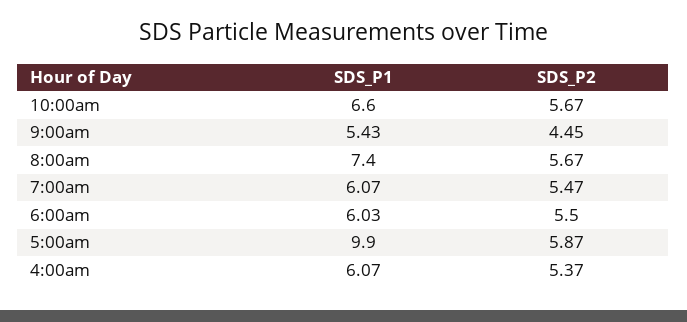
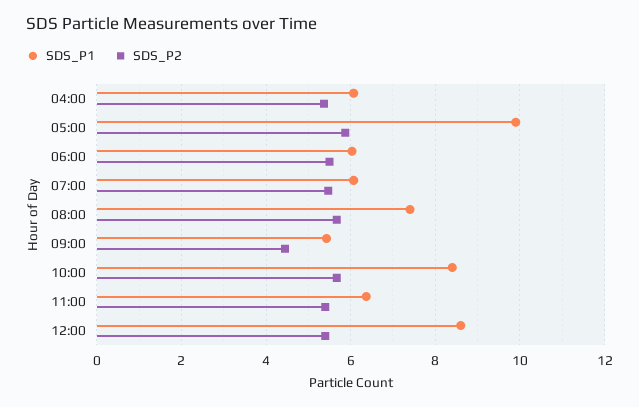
SDS_P1, 10:00am: 6.6 -> 8.4
SDS_P1, 11:00: none -> 6.4
SDS_P2, 11:00: none -> 5.4
SDS_P1, 12:00: none -> 8.6
SDS_P2, 12:00: none -> 5.4

